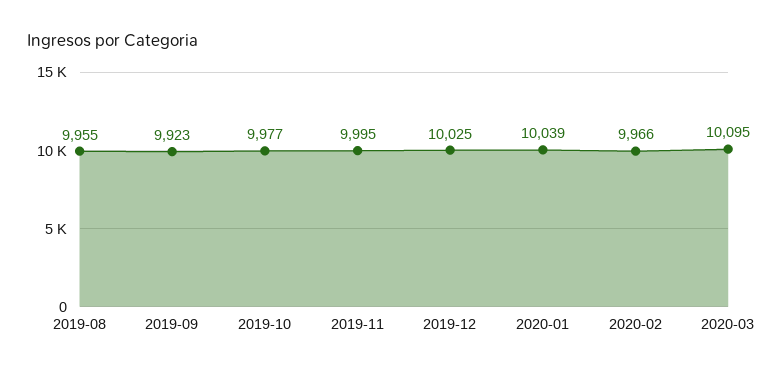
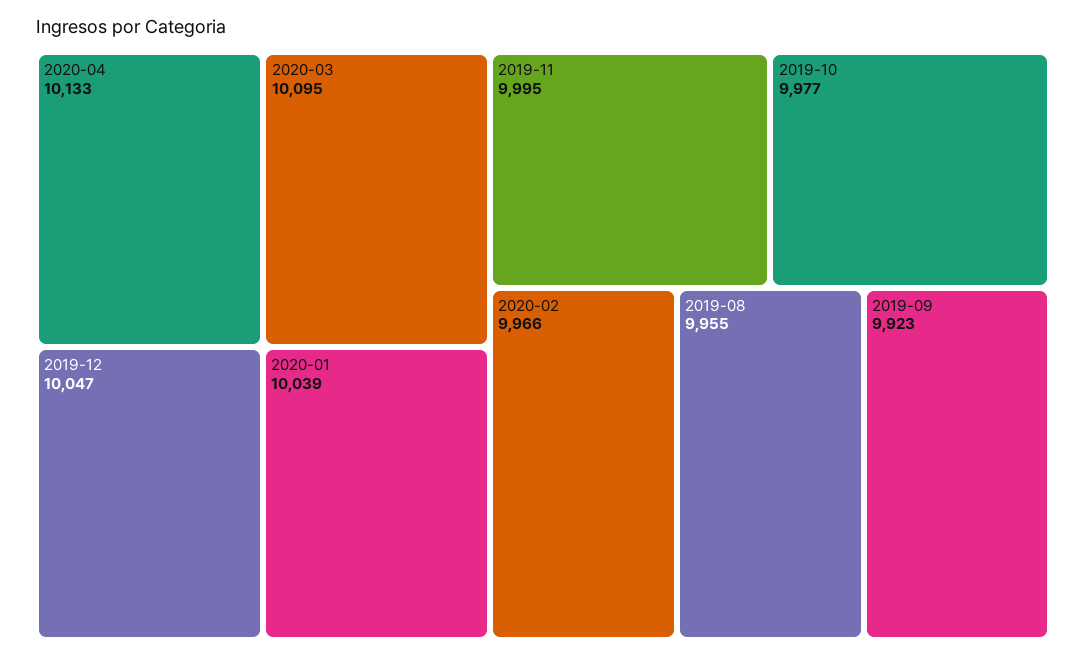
2019-12: 10025 -> 10047
2020-04: none -> 10133

